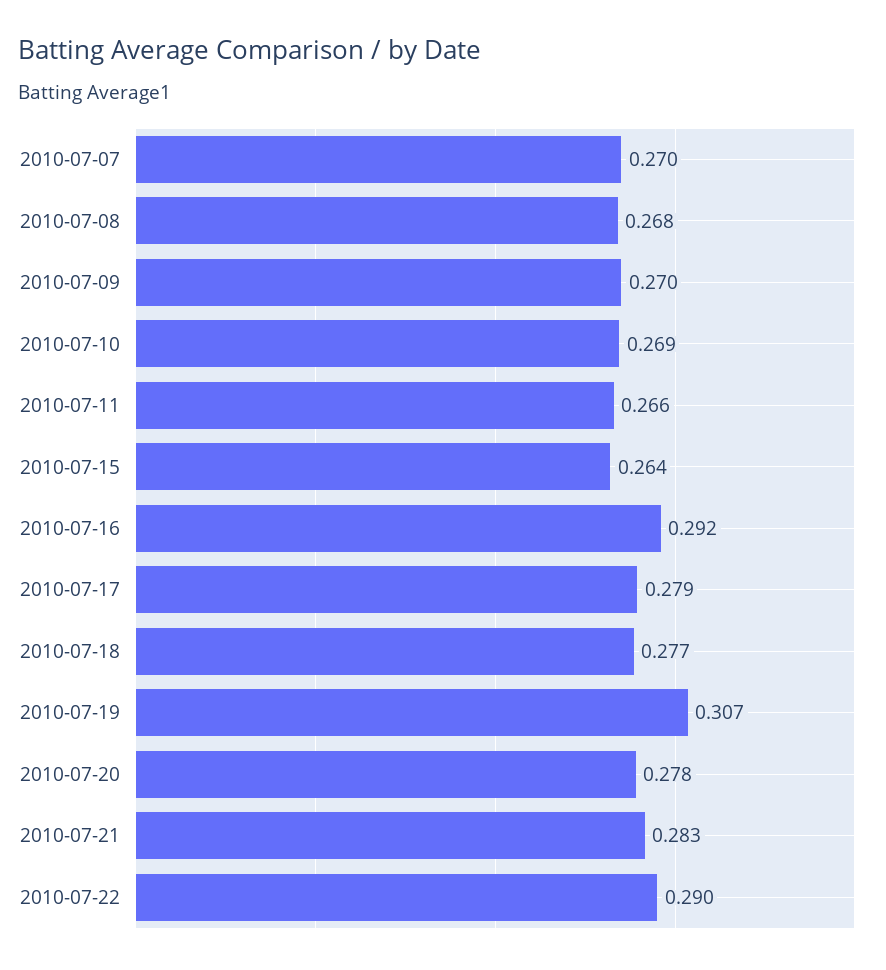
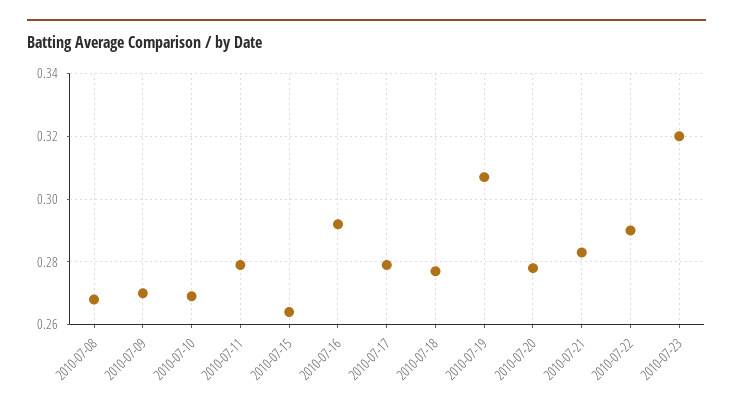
2010-07-07: 0.27 -> none
2010-07-11: 0.266 -> 0.28
2010-07-23: none -> 0.32

